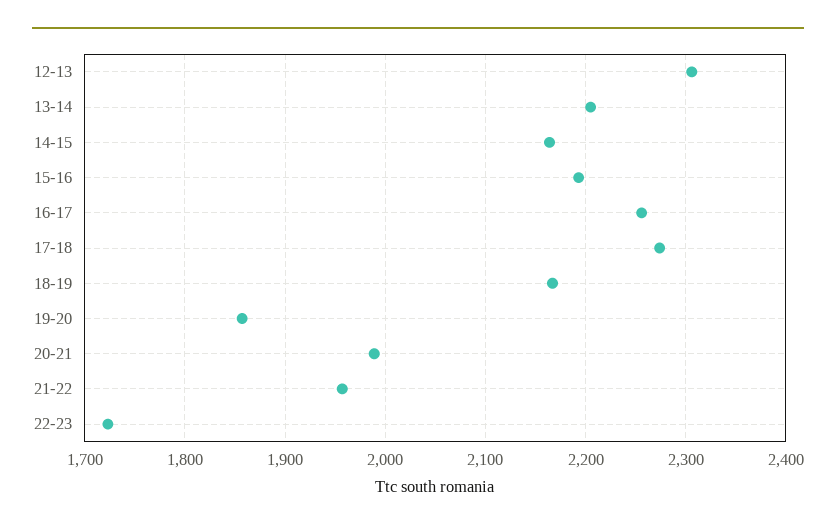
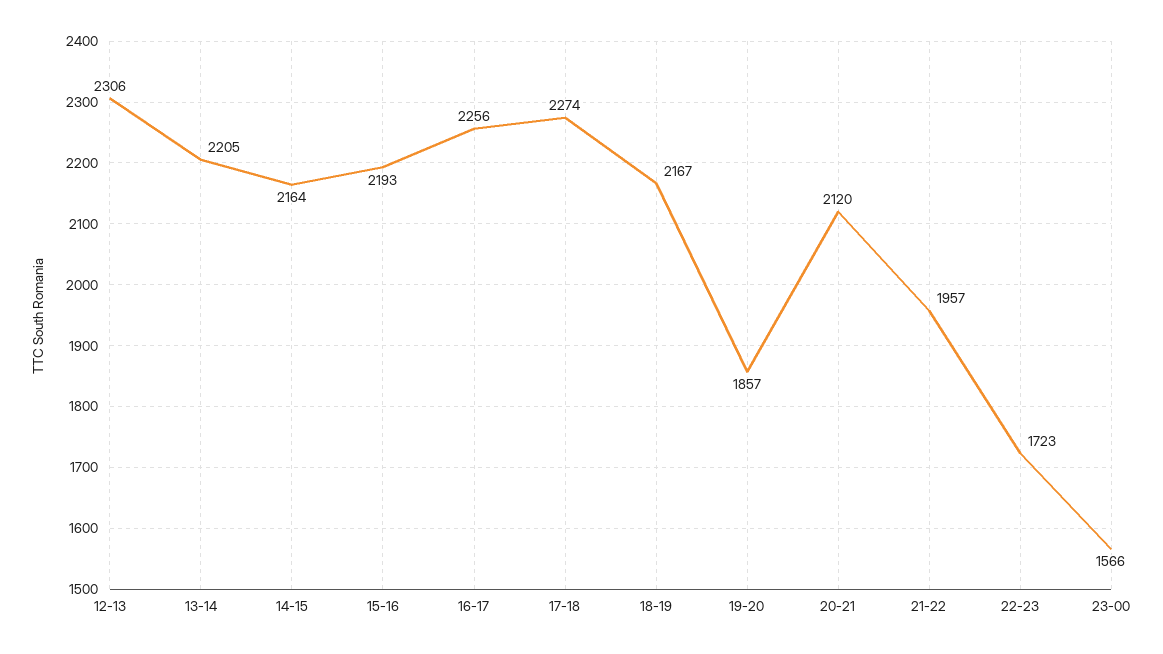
20-21: 1990 -> 2120
23-00: none -> 1566

